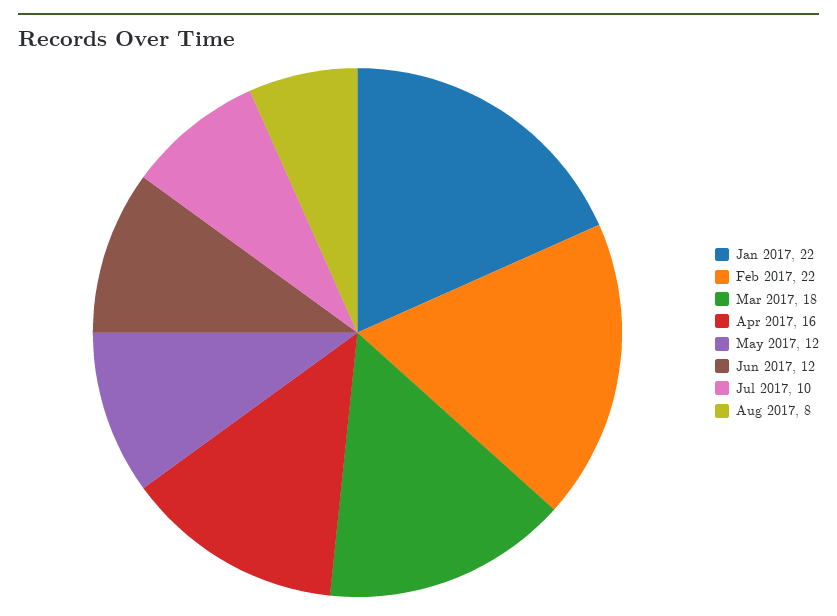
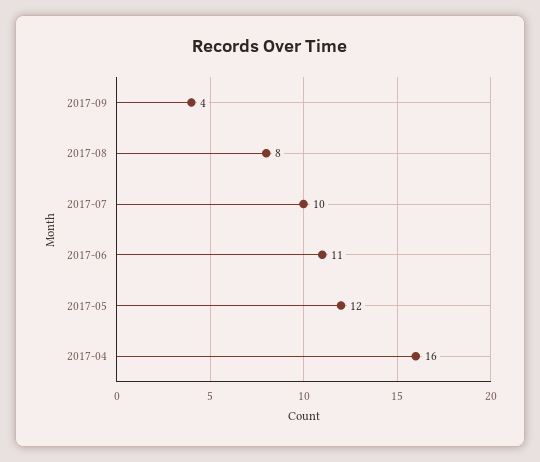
Jan 2017: 22 -> none
Feb 2017: 22 -> none
Mar 2017: 18 -> none
Jun 2017: 12 -> 11
2017-09: none -> 4

